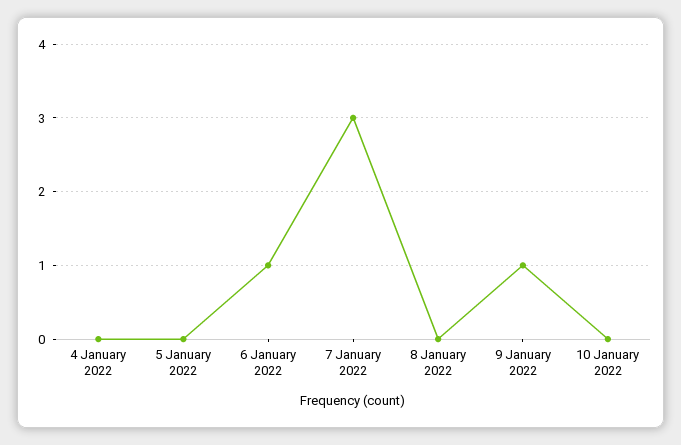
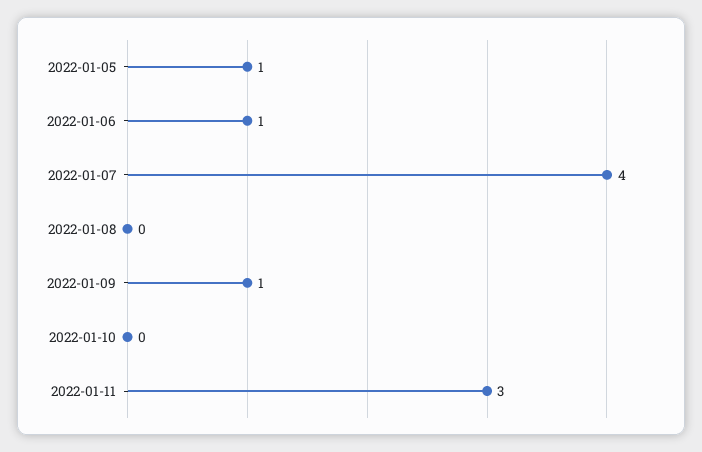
4 January 2022: 0 -> none
5 January 2022: 0 -> 1
7 January 2022: 3 -> 4
2022-01-11: none -> 3

